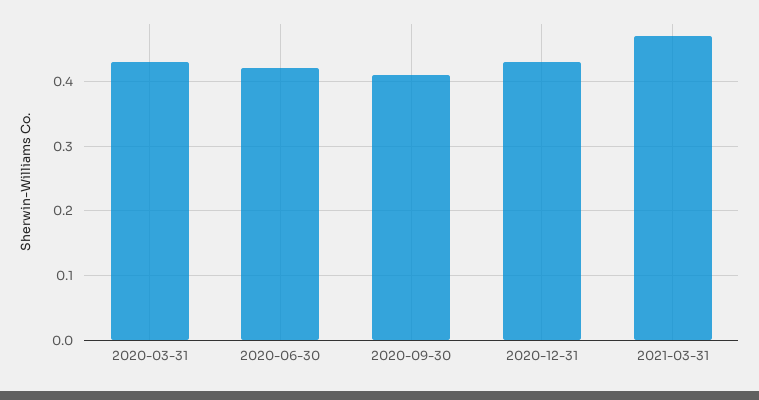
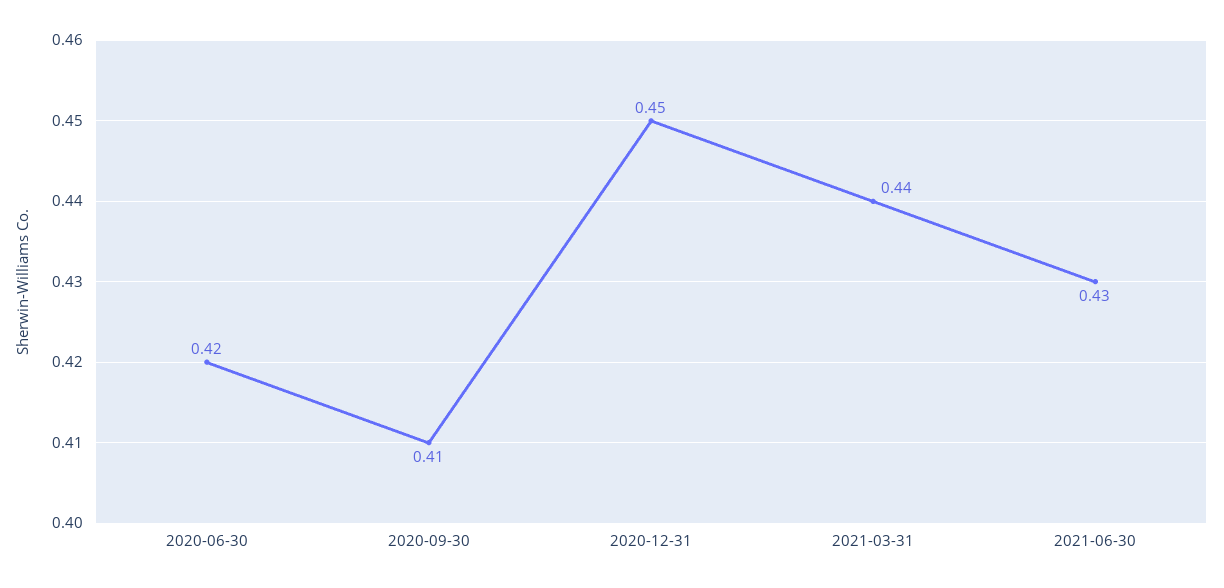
2020-03-31: 0.43 -> none
2020-12-31: 0.43 -> 0.45
2021-03-31: 0.47 -> 0.44
2021-06-30: none -> 0.43

